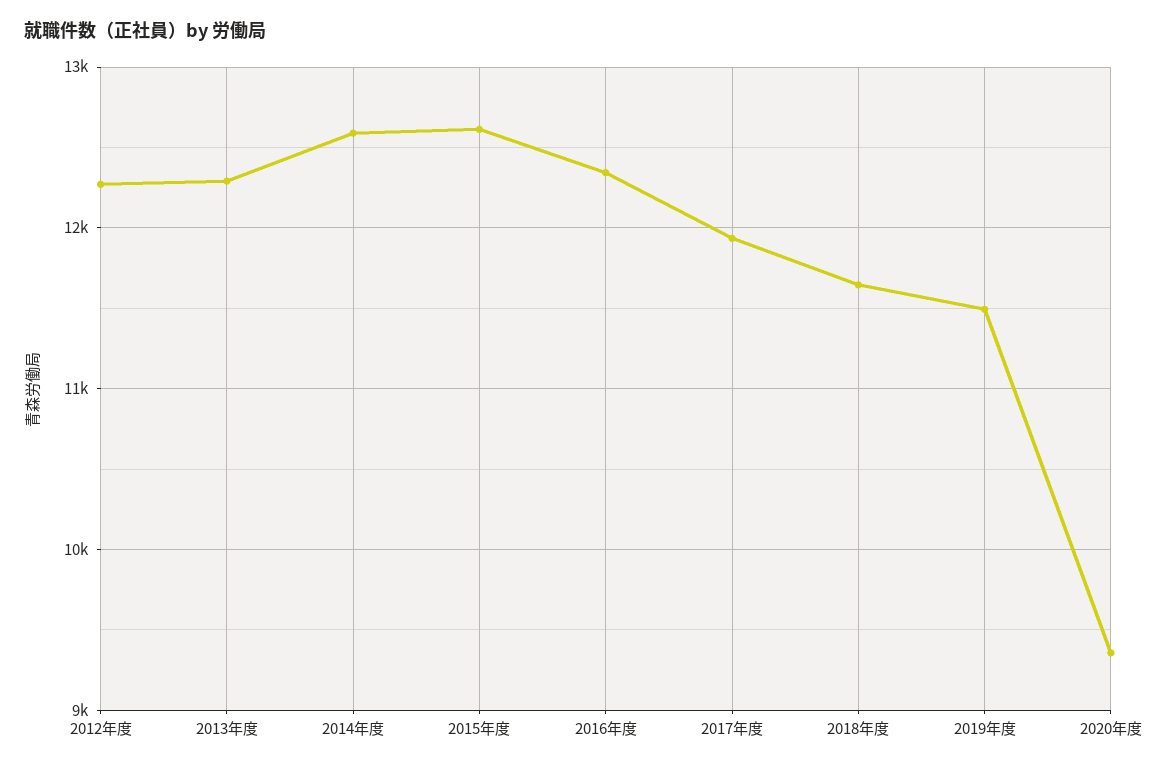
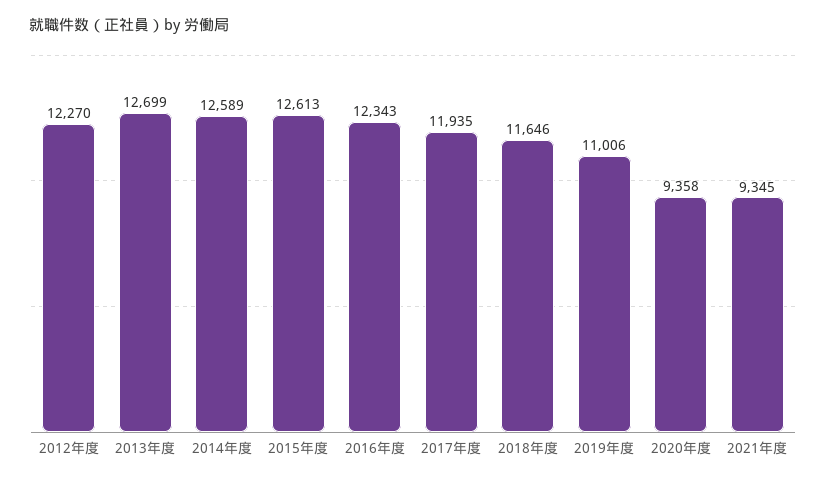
2013年度: 12300 -> 12699
2019年度: 11500 -> 11006
2021年度: none -> 9345

